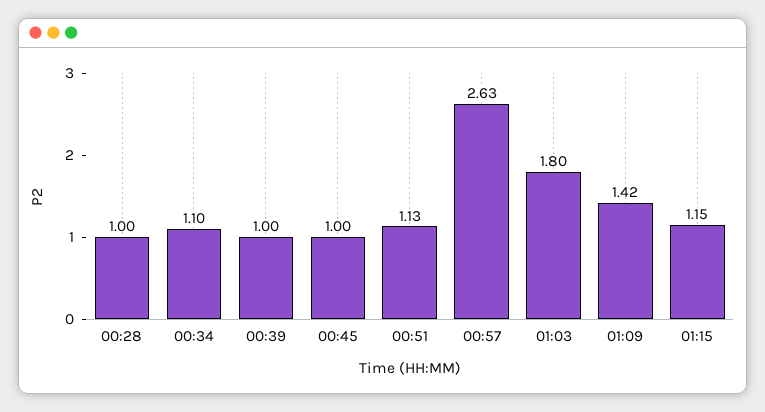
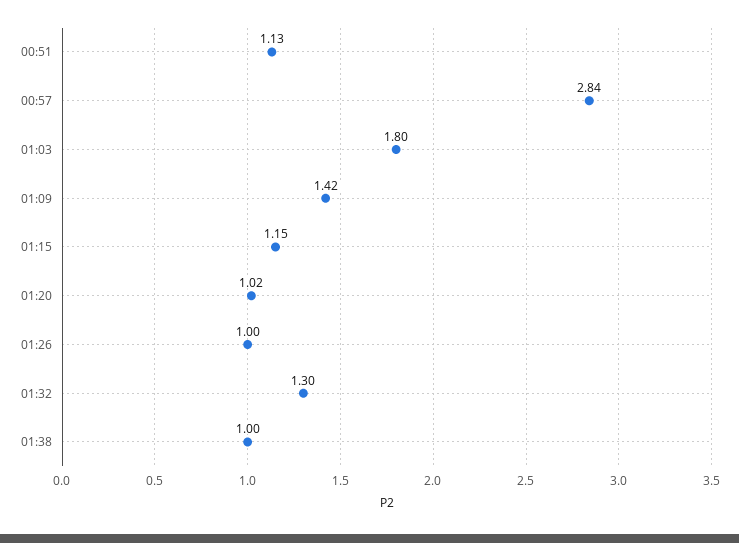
00:28: 1 -> none
00:34: 1.1 -> none
00:39: 1 -> none
00:45: 1 -> none
00:57: 2.63 -> 2.84
01:20: none -> 1.02
01:26: none -> 1
01:32: none -> 1.3
01:38: none -> 1

